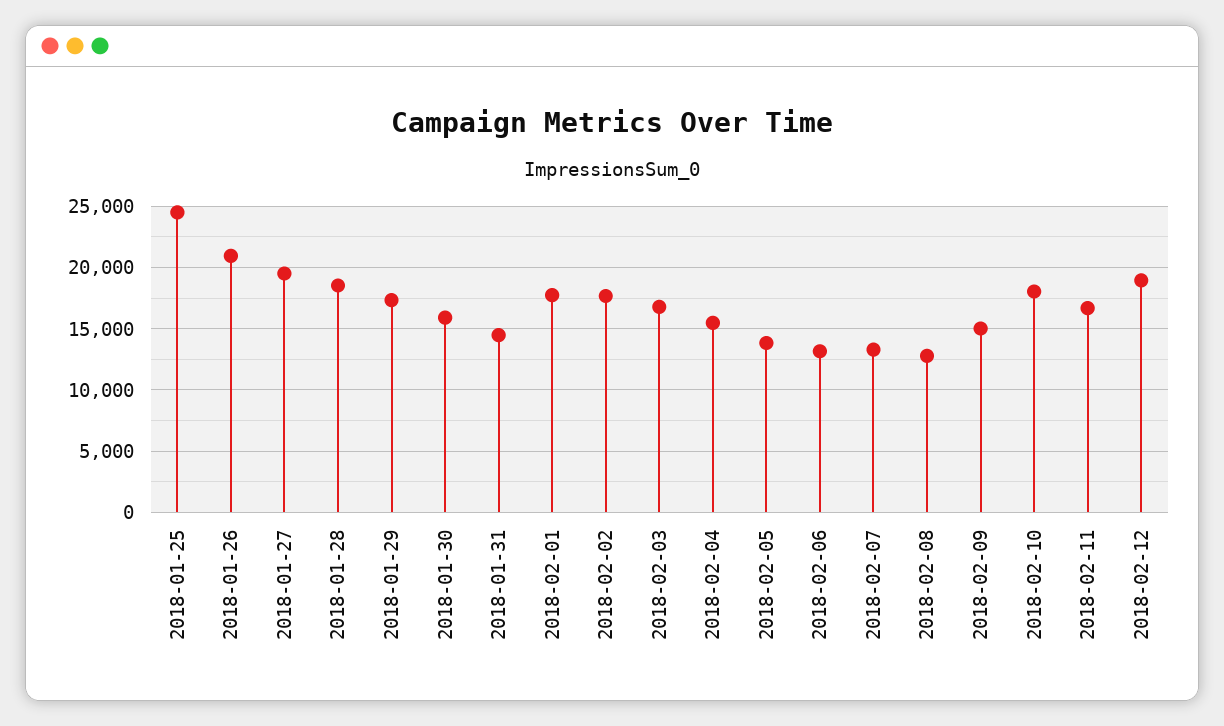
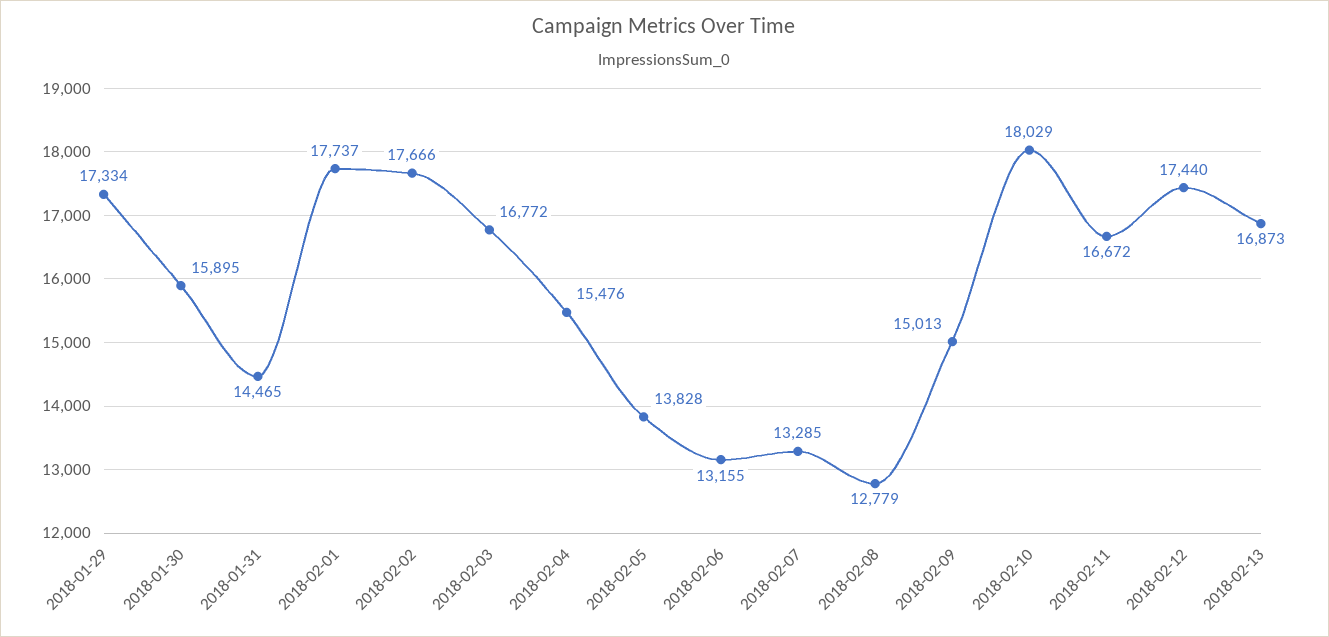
2018-01-25: 24500 -> none
2018-01-26: 21000 -> none
2018-01-27: 19500 -> none
2018-01-28: 18500 -> none
2018-02-12: 19000 -> 17440
2018-02-13: none -> 16873

